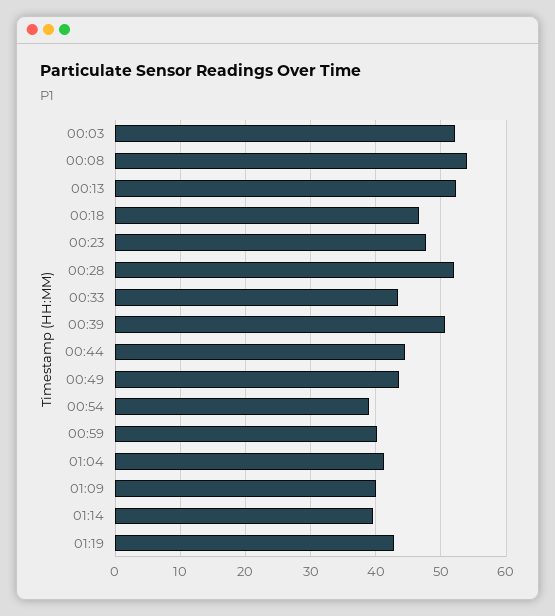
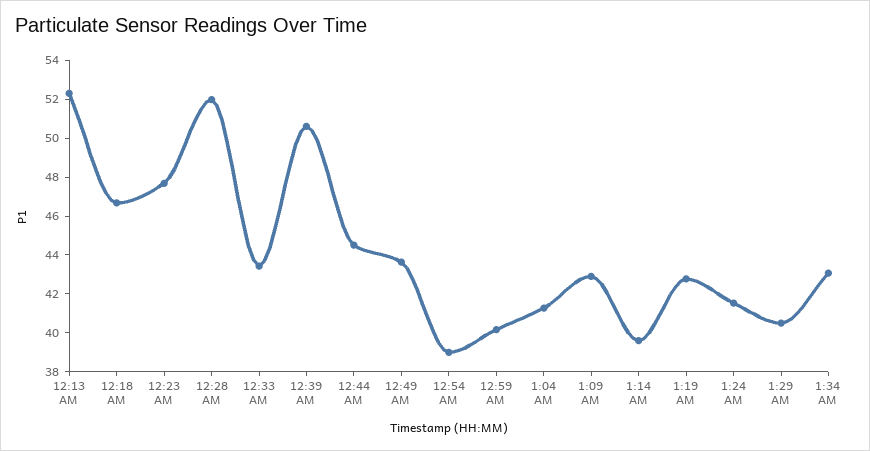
00:03: 52 -> none
00:08: 54 -> none
01:09: 40 -> 43
1:24 AM: none -> 41.5
1:29 AM: none -> 40.5
1:34 AM: none -> 43

